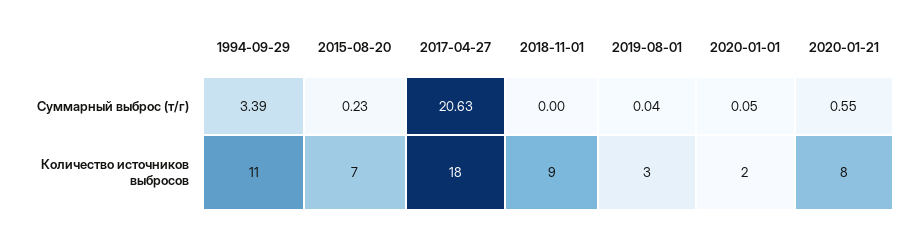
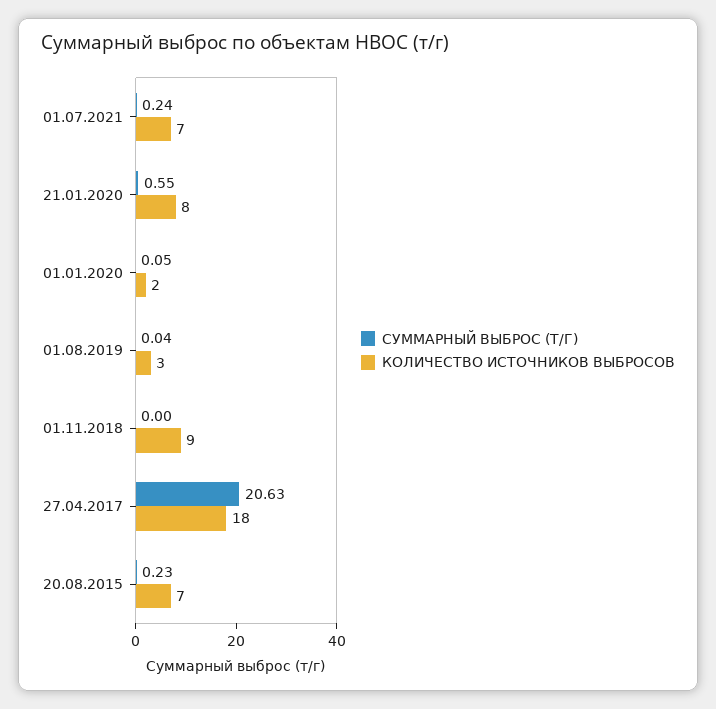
Суммарный выброс (т/г), 1994-09-29: 3.39 -> none
Количество источников выбросов, 1994-09-29: 11 -> none
Суммарный выброс (т/г), 01.07.2021: none -> 0.24
Количество источников выбросов, 01.07.2021: none -> 7

